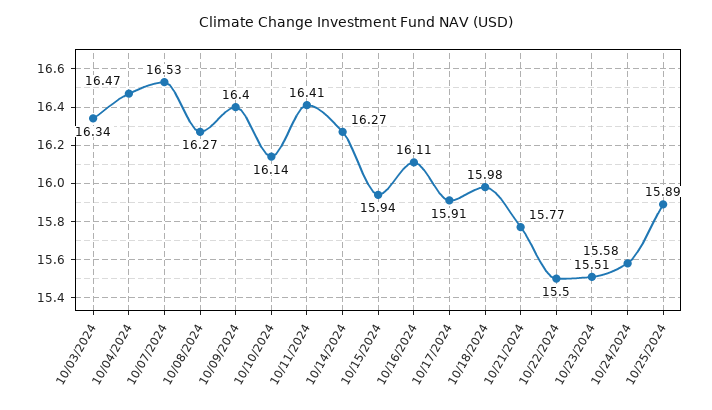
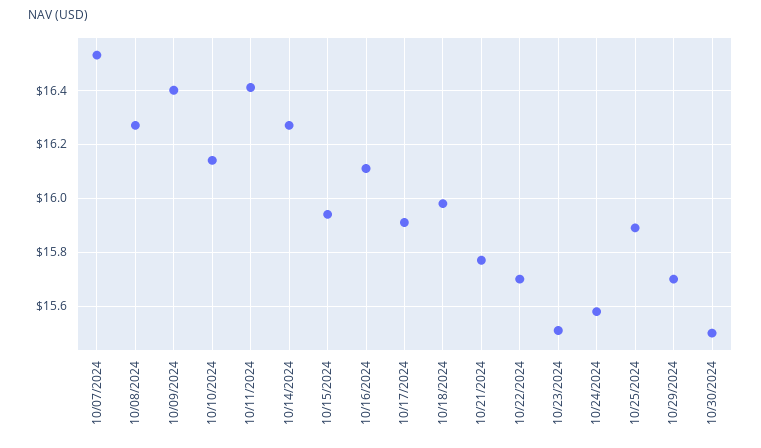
10/03/2024: 16.34 -> none
10/04/2024: 16.47 -> none
10/22/2024: 15.5 -> 15.7
10/29/2024: none -> 15.7
10/30/2024: none -> 15.5

